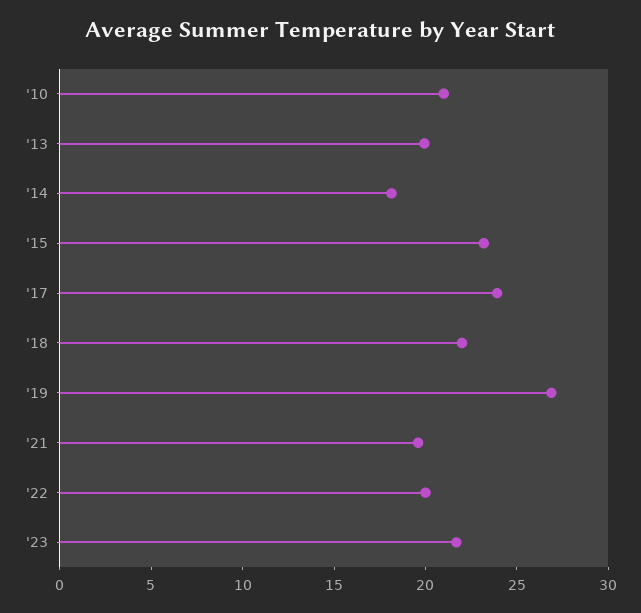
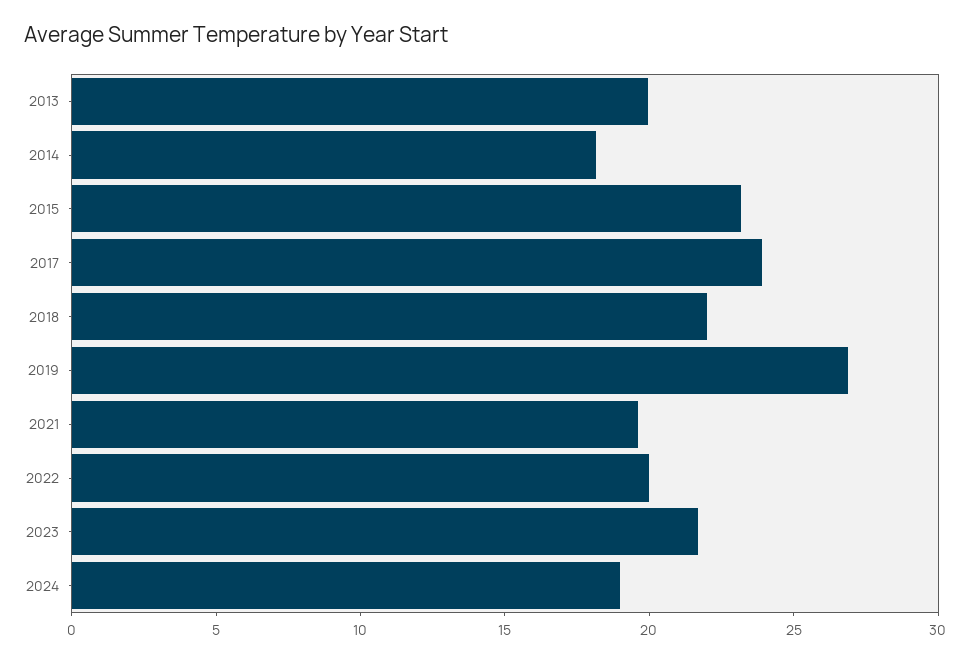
'10: 21 -> none
2024: none -> 19

